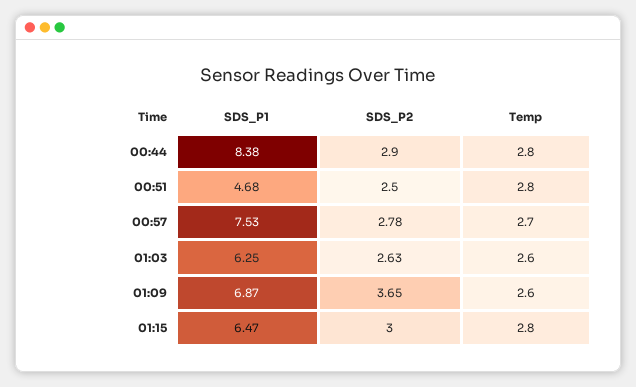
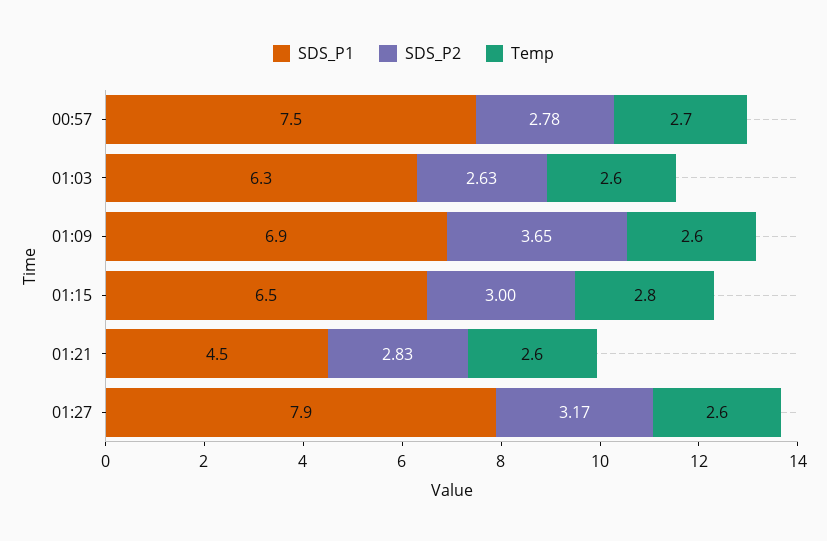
SDS_P1, 00:44: 8.38 -> none
SDS_P2, 00:44: 2.9 -> none
Temp, 00:44: 2.8 -> none
SDS_P1, 00:51: 4.68 -> none
SDS_P2, 00:51: 2.5 -> none
Temp, 00:51: 2.8 -> none
SDS_P1, 01:21: none -> 4.5
SDS_P2, 01:21: none -> 2.83
Temp, 01:21: none -> 2.6
SDS_P1, 01:27: none -> 7.9
SDS_P2, 01:27: none -> 3.17
Temp, 01:27: none -> 2.6

